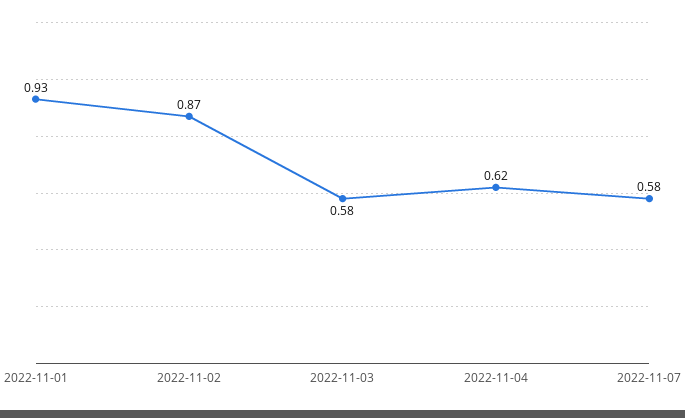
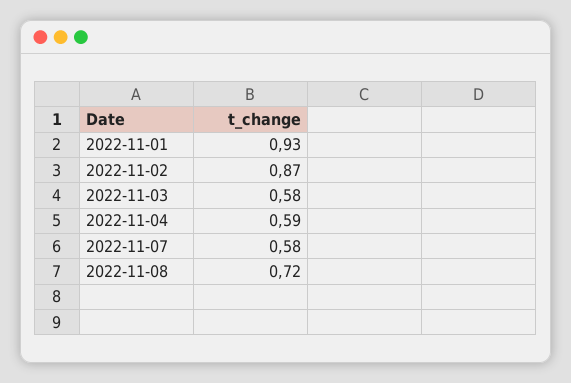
2022-11-04: 0.62 -> 0.59
2022-11-08: none -> 0.72

